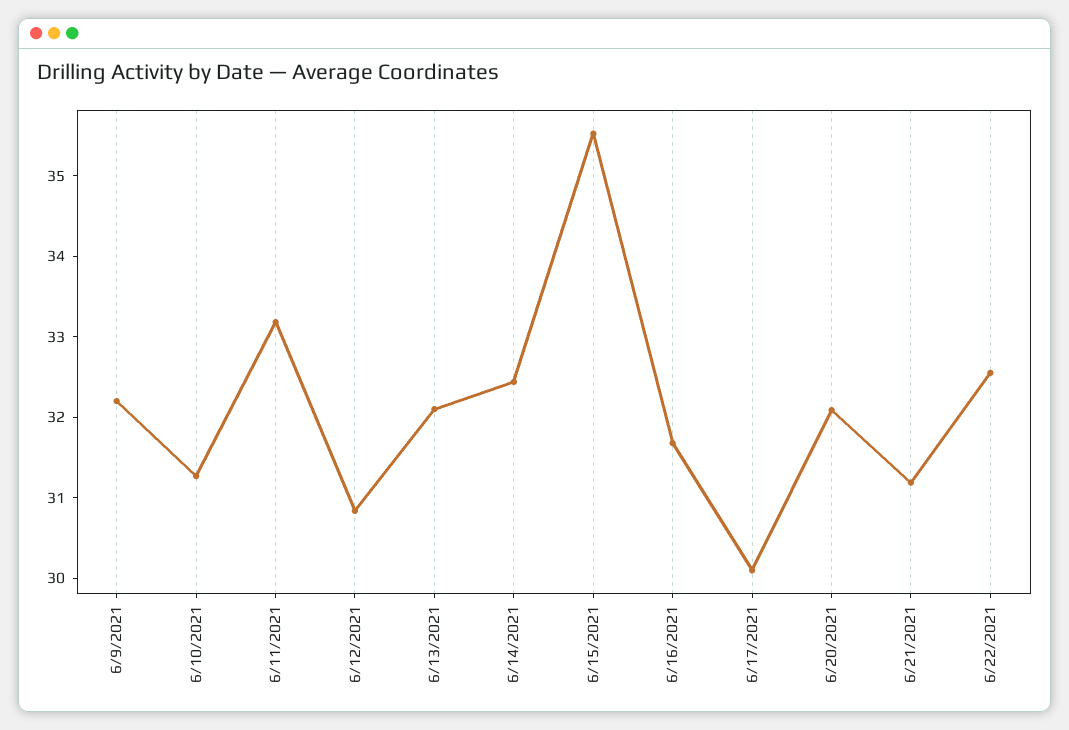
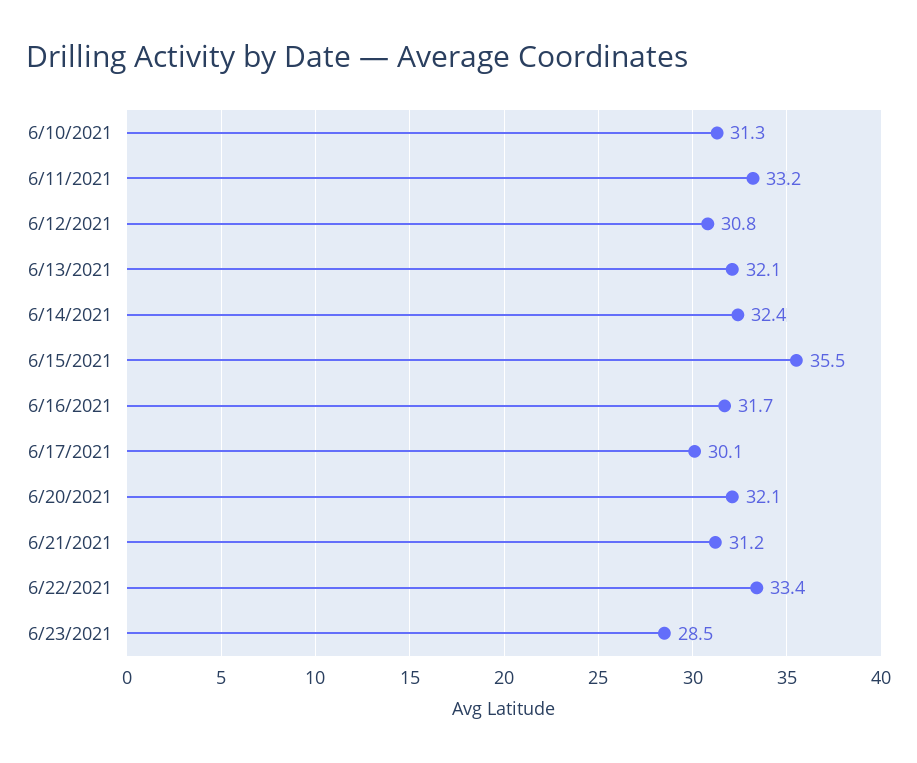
6/9/2021: 32.2 -> none
6/22/2021: 32.6 -> 33.4
6/23/2021: none -> 28.5

